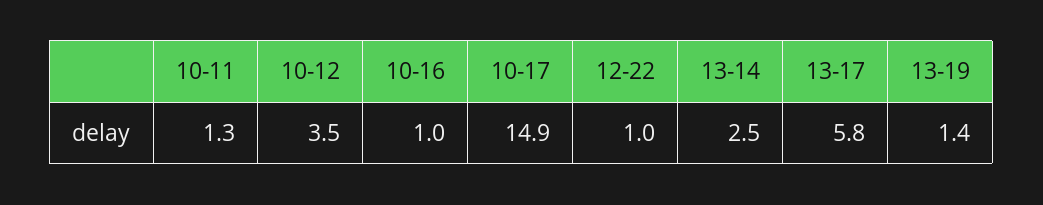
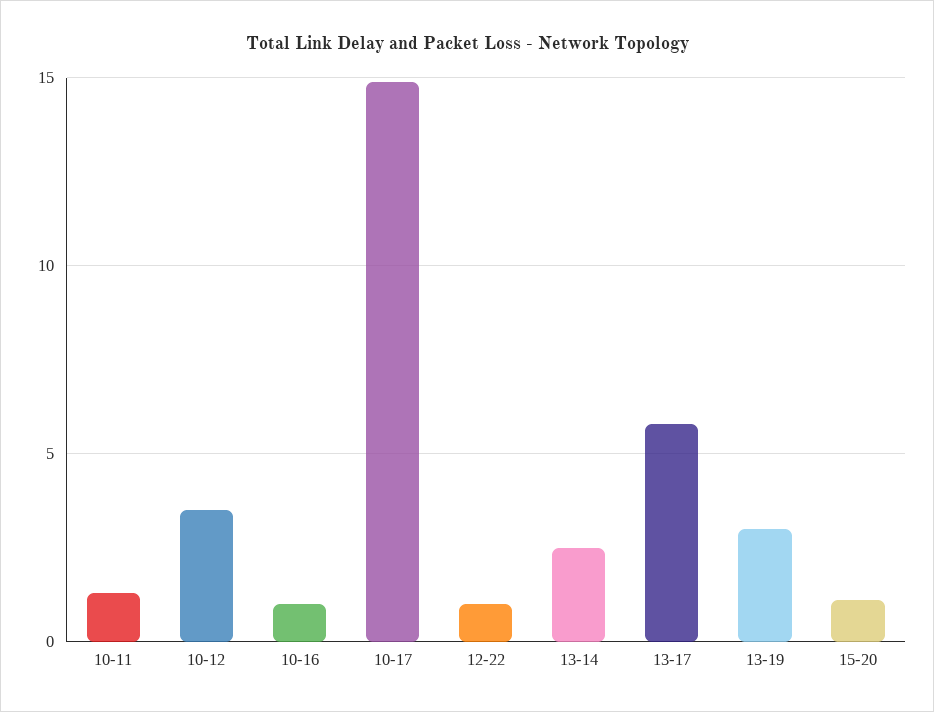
13-19: 1.4 -> 3
15-20: none -> 1

